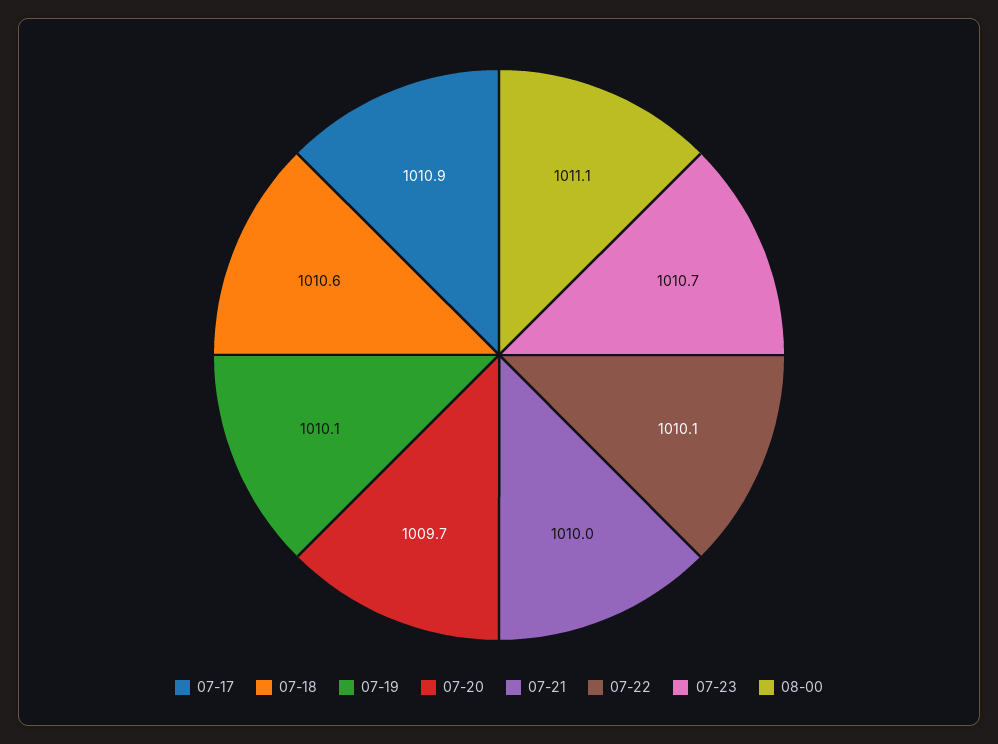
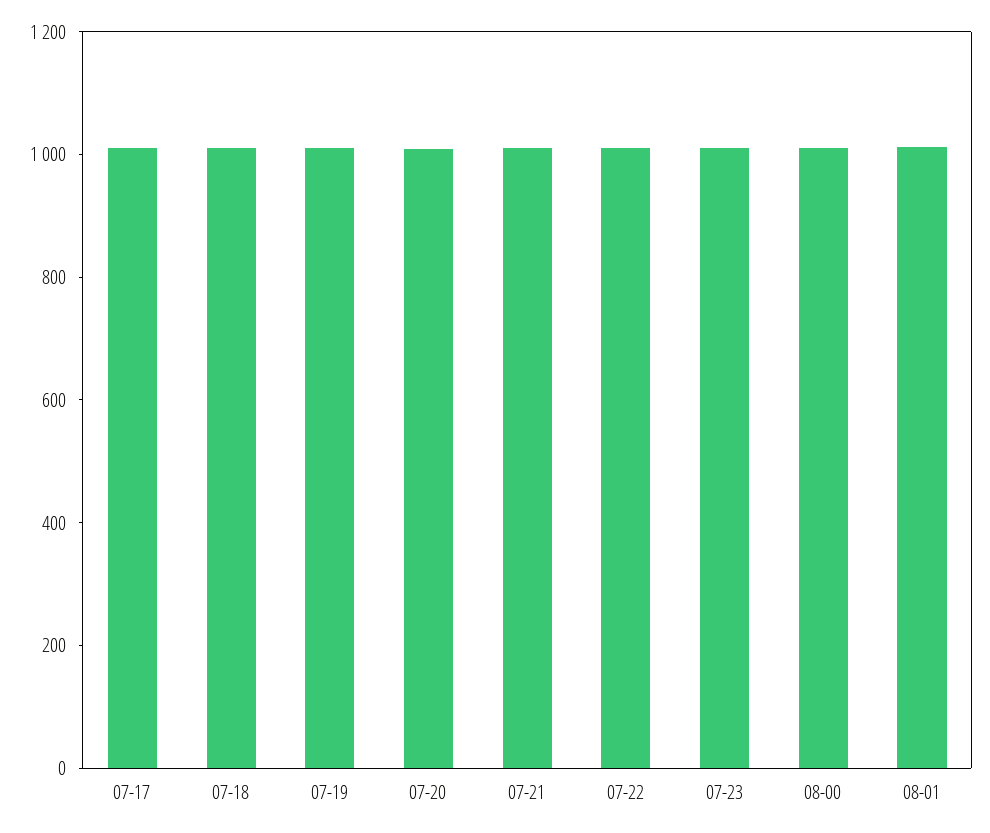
08-01: none -> 1000

